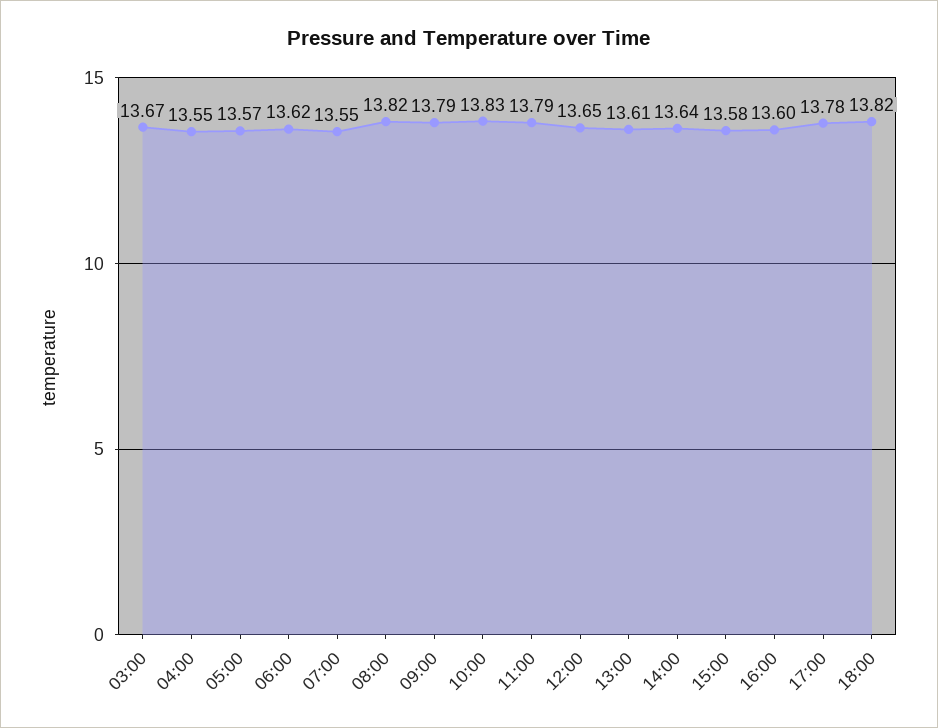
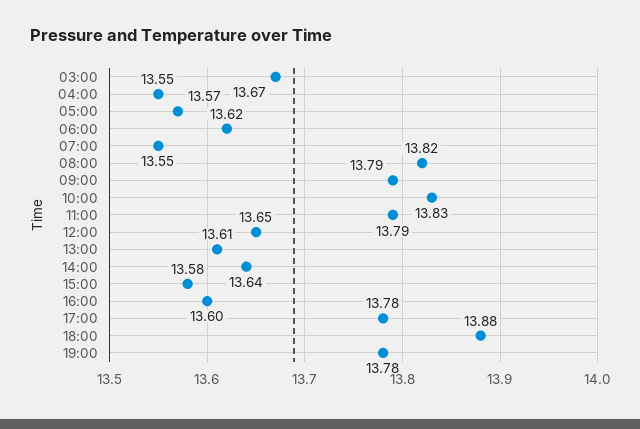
18:00: 13.82 -> 13.88
19:00: none -> 13.78

